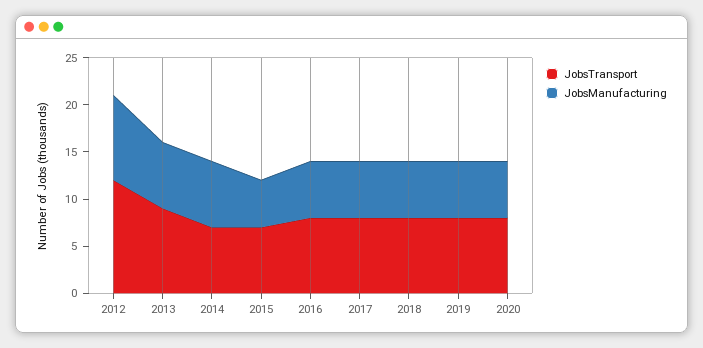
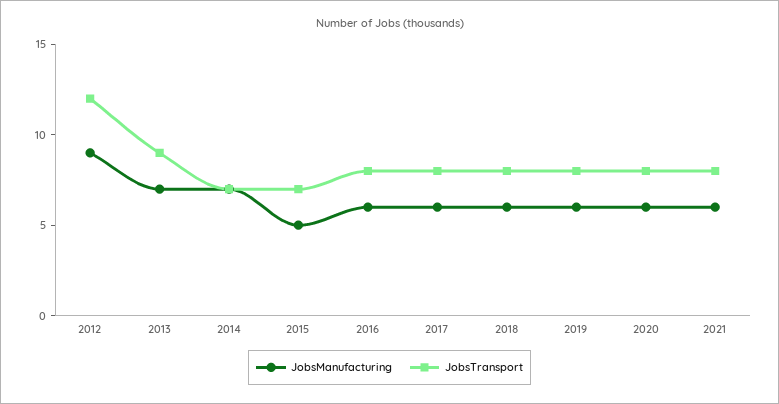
JobsManufacturing, 2021: none -> 6
JobsTransport, 2021: none -> 8

